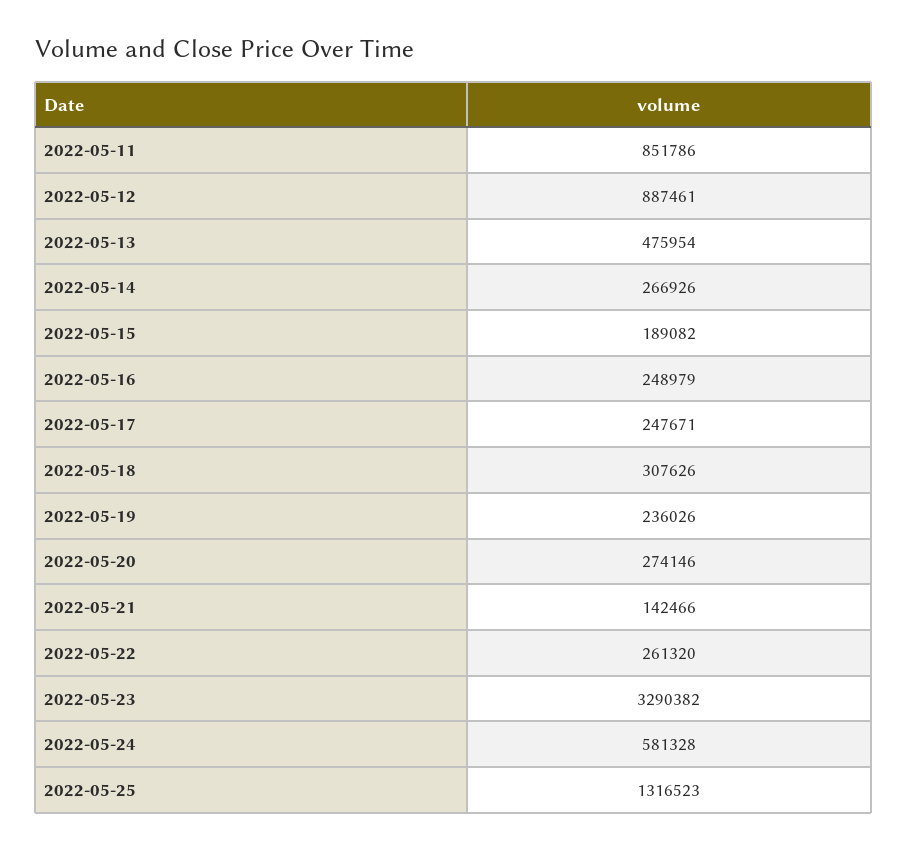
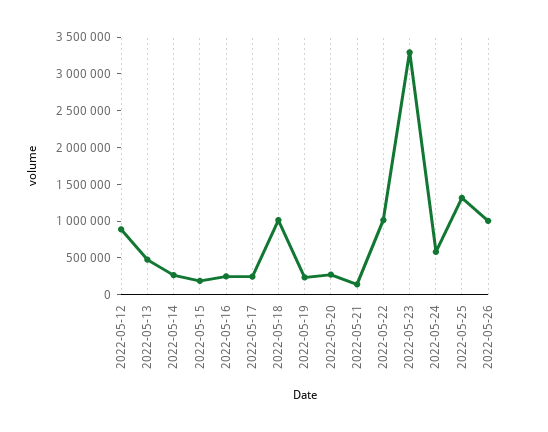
2022-05-11: 851786 -> none
2022-05-18: 307626 -> 1000000
2022-05-22: 261320 -> 1000000
2022-05-26: none -> 1000000

